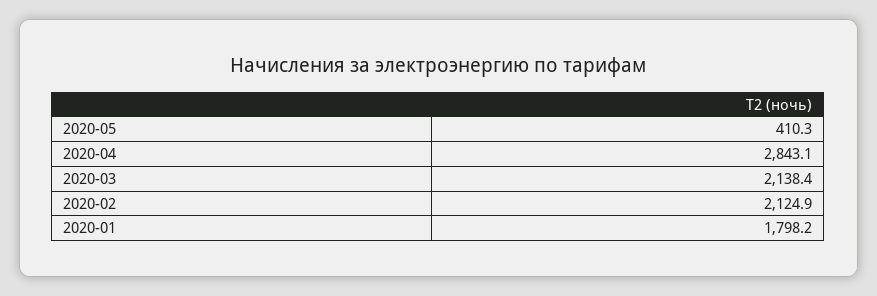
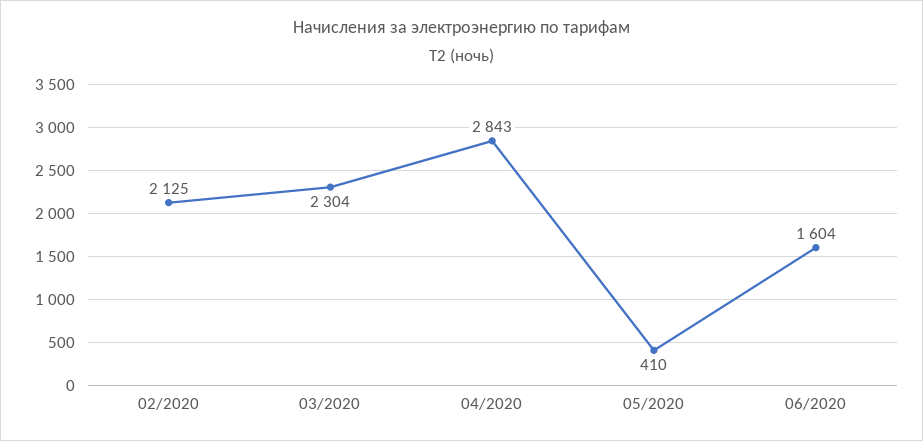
2020-03: 2138.4 -> 2304
2020-01: 1798.2 -> none
06/2020: none -> 1604

